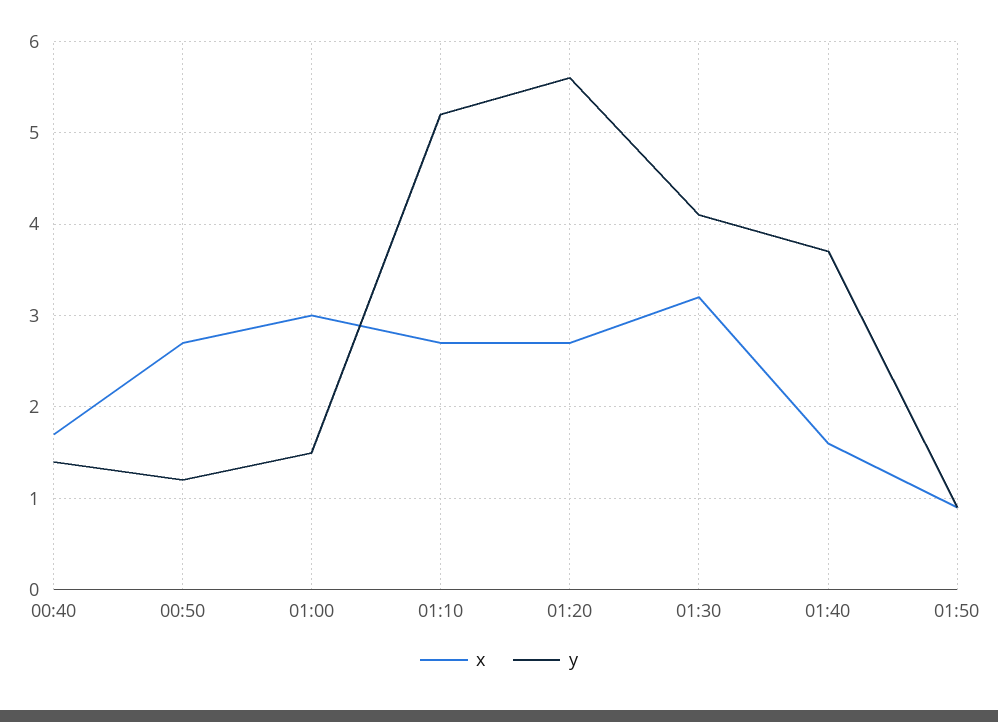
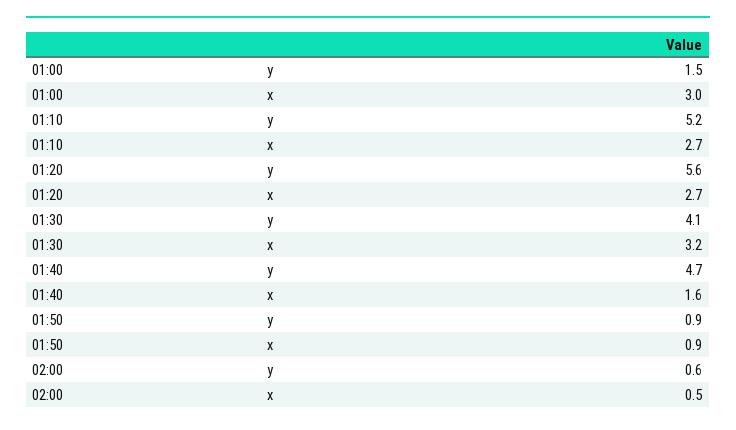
x, 00:40: 1.7 -> none
y, 00:40: 1.4 -> none
x, 00:50: 2.7 -> none
y, 00:50: 1.2 -> none
y, 01:40: 3.7 -> 4.7
y, 02:00: none -> 0.6
x, 02:00: none -> 0.5

